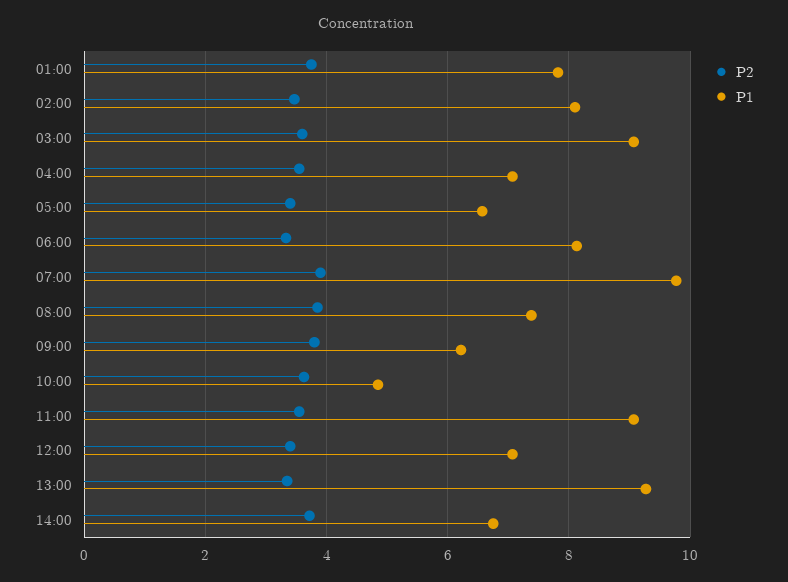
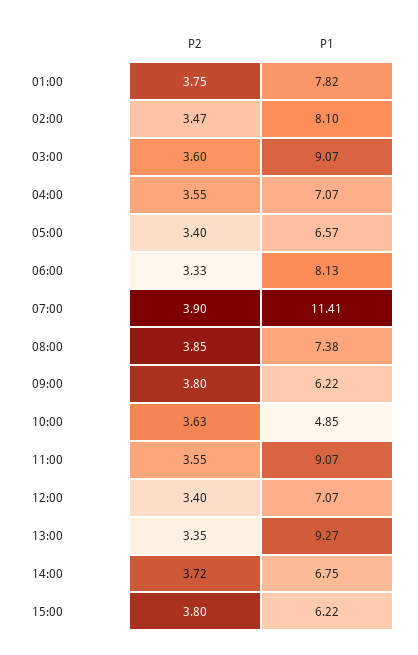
P1, 07:00: 9.8 -> 11.41
P2, 15:00: none -> 3.8
P1, 15:00: none -> 6.22

